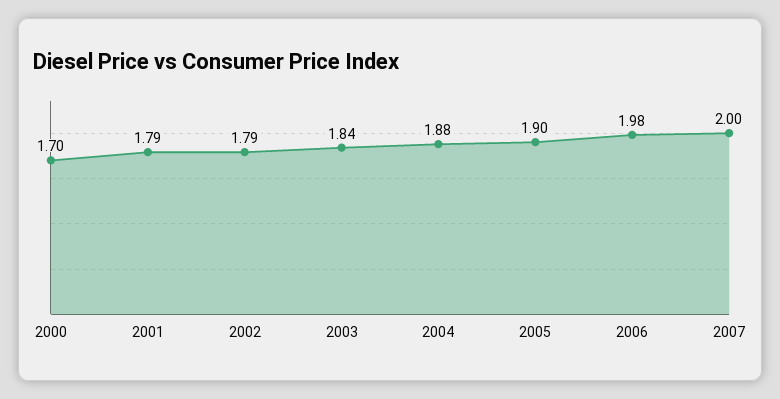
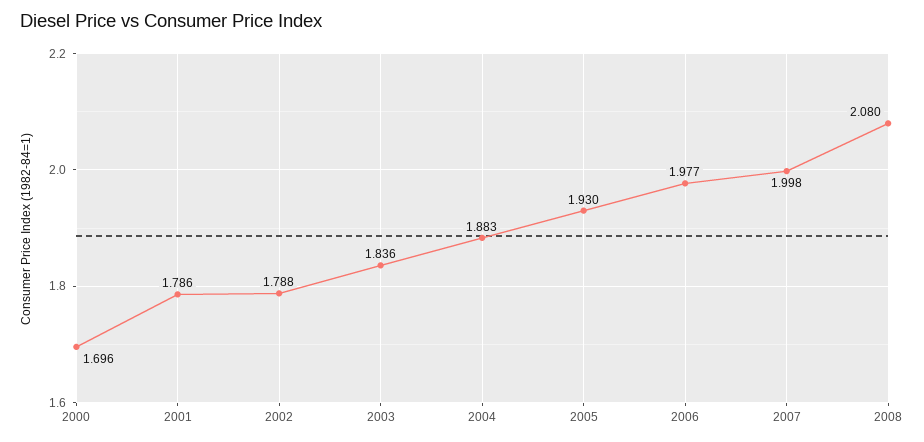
2005: 1.9 -> 1.93
2008: none -> 2.08

